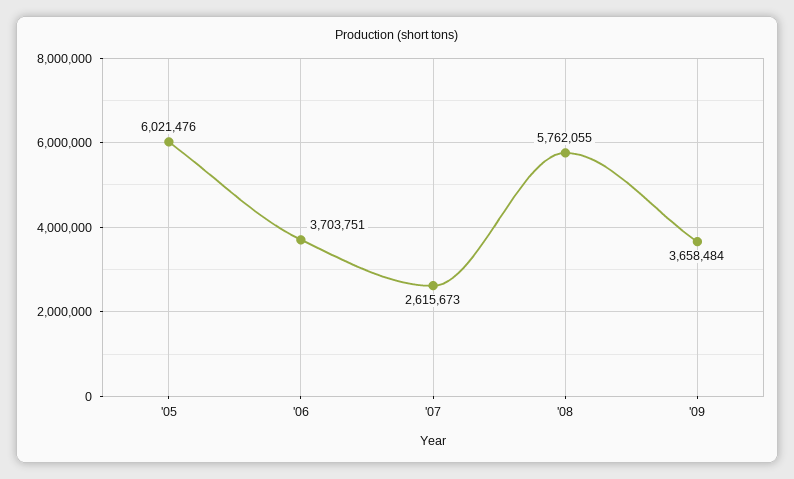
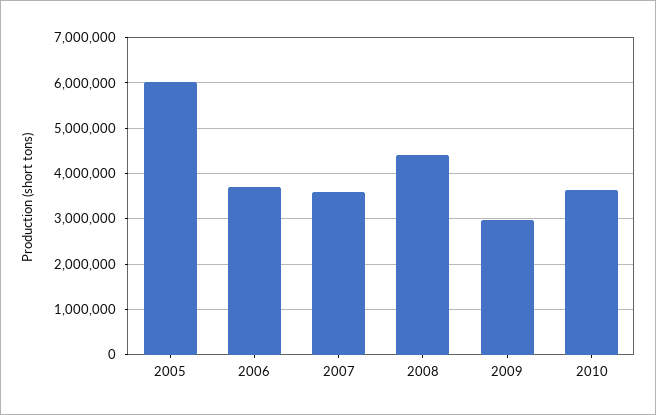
'07: 2615673 -> 3600000
'08: 5762055 -> 4400000
'09: 3658484 -> 3000000
2010: none -> 3600000

